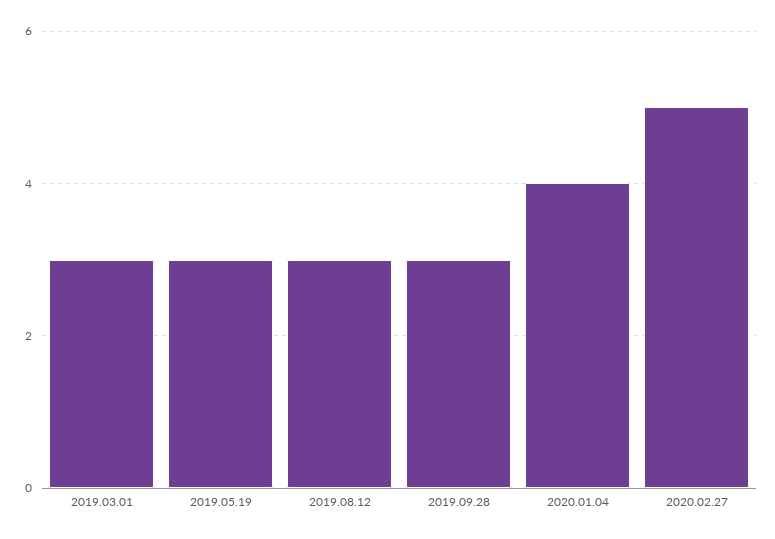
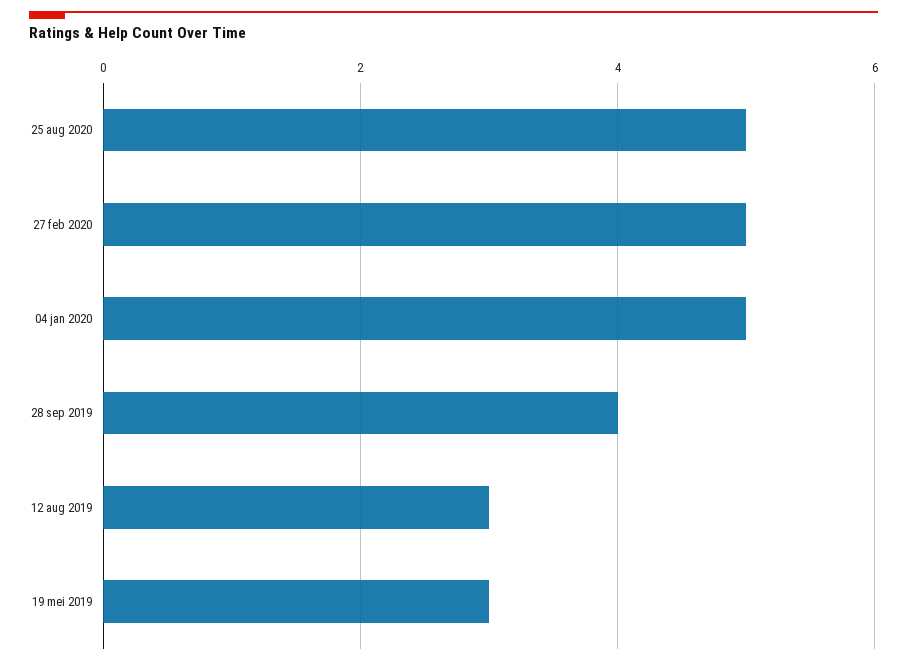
2019.03.01: 3 -> none
2019.09.28: 3 -> 4
2020.01.04: 4 -> 5
25 aug 2020: none -> 5

